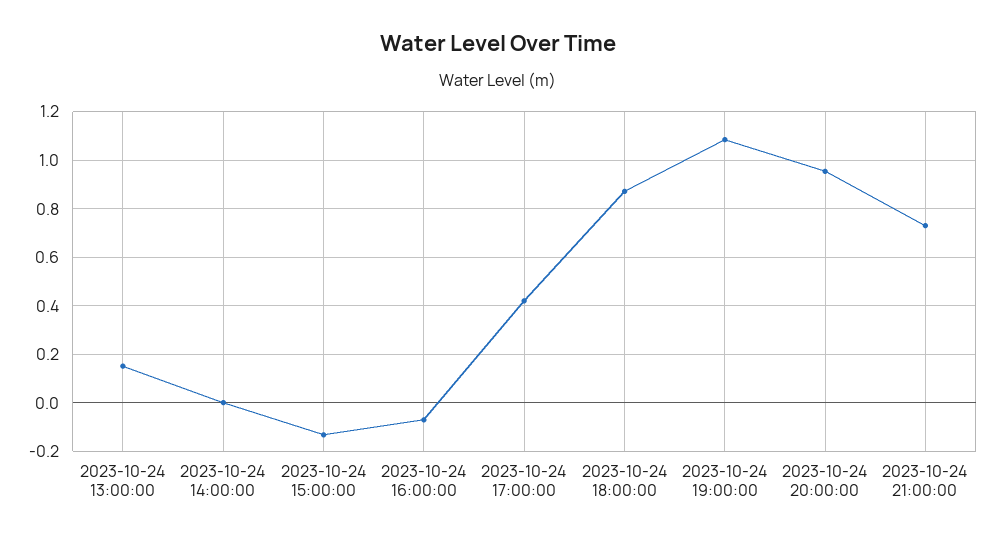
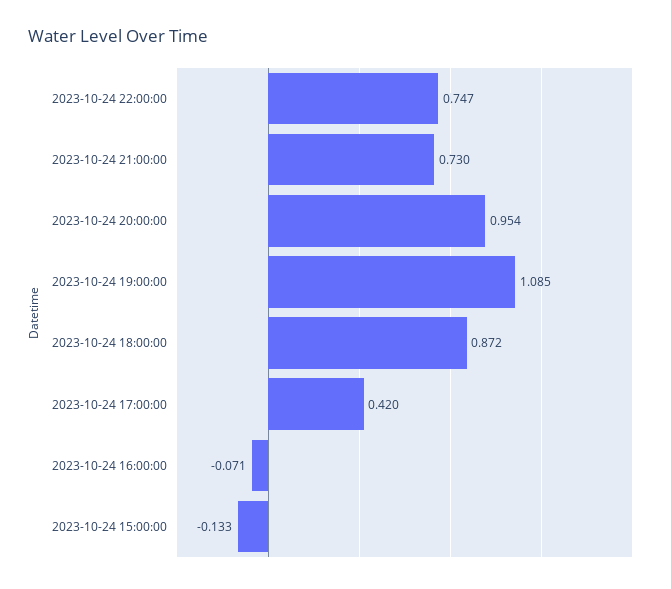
2023-10-24 13:00:00: 0.15 -> none
2023-10-24 14:00:00: 0 -> none
2023-10-24 22:00:00: none -> 0.747

